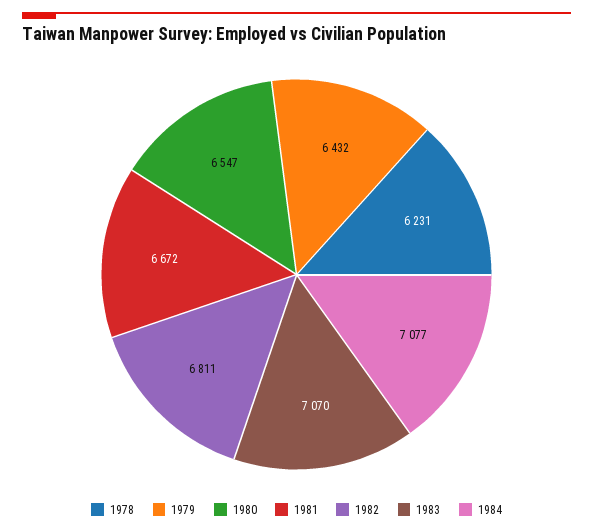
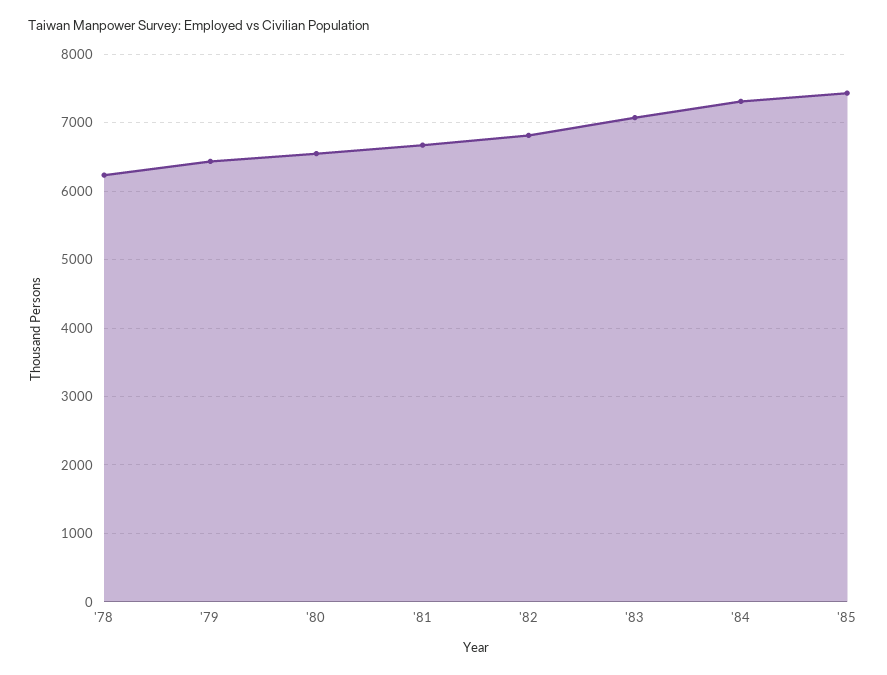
1984: 7077 -> 7300
'85: none -> 7400

